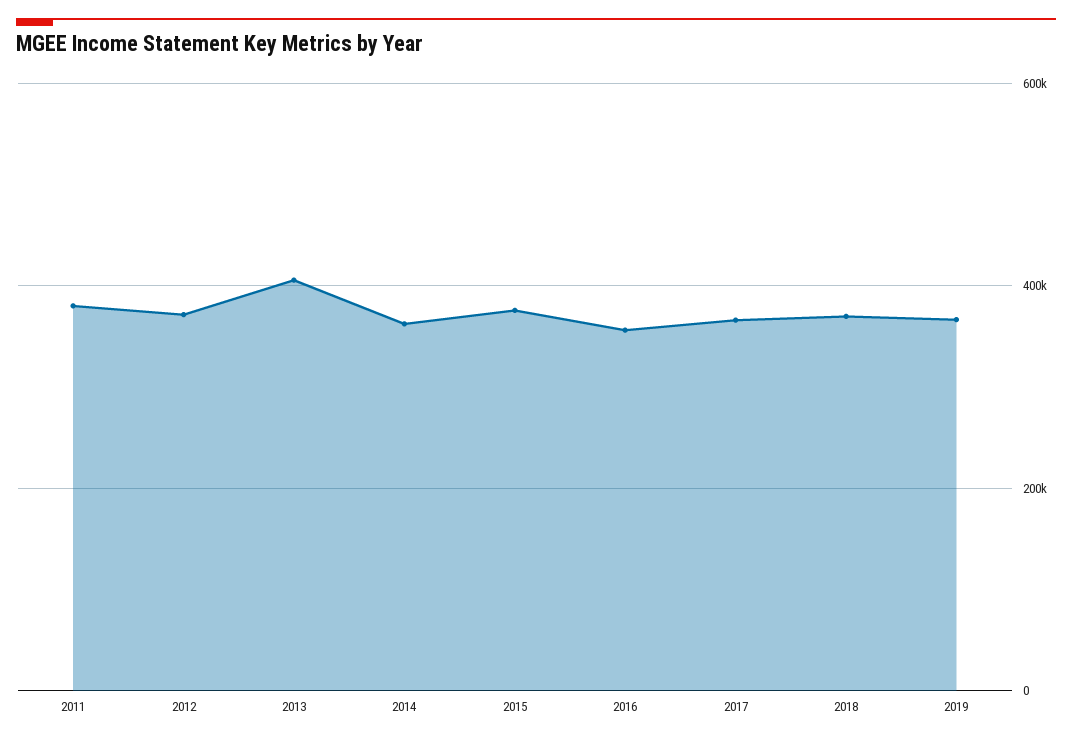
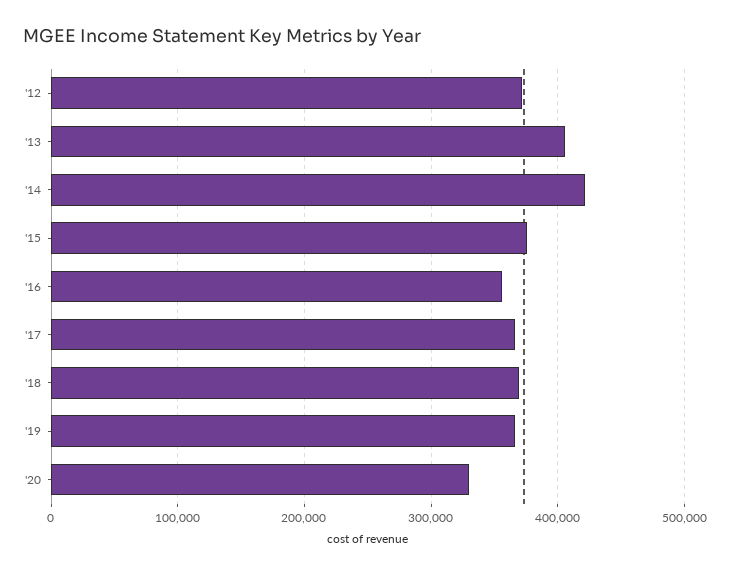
2011: 380000 -> none
2014: 360000 -> 420000
'20: none -> 330000

